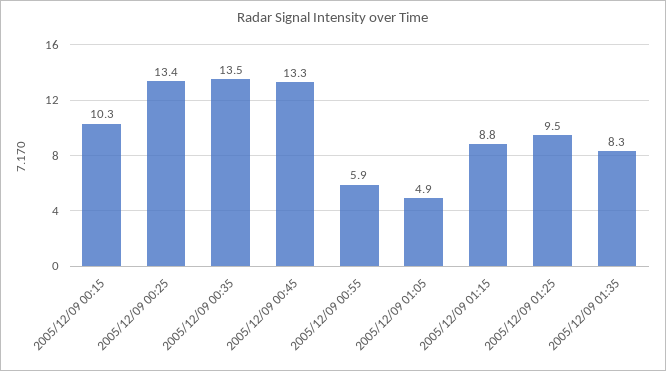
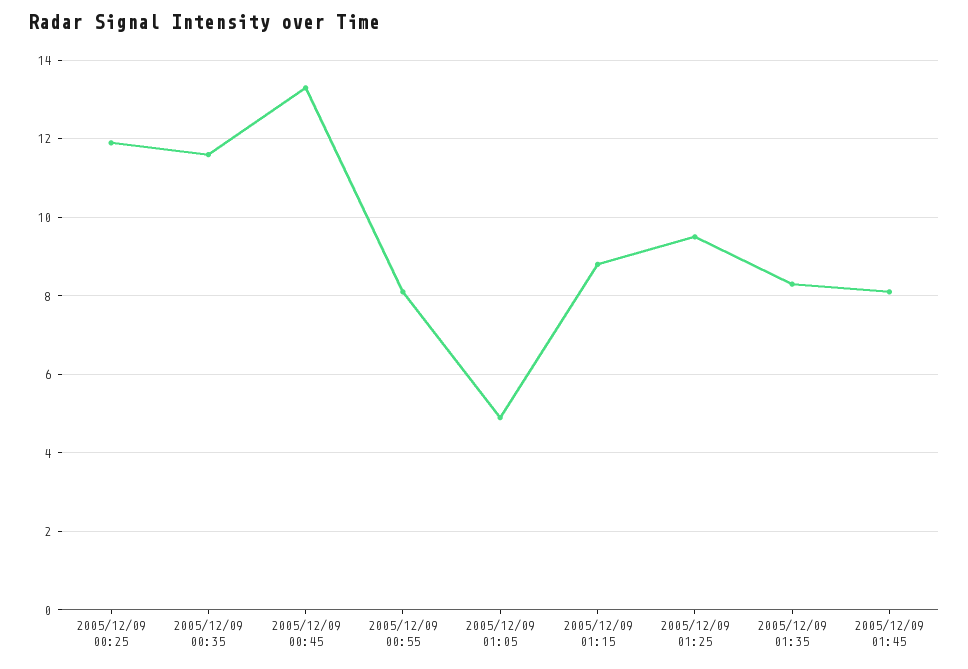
2005/12/09 00:15: 10.3 -> none
2005/12/09 00:25: 13.4 -> 12
2005/12/09 00:35: 13.5 -> 11.5
2005/12/09 00:55: 5.9 -> 8
2005/12/09 01:45: none -> 8

